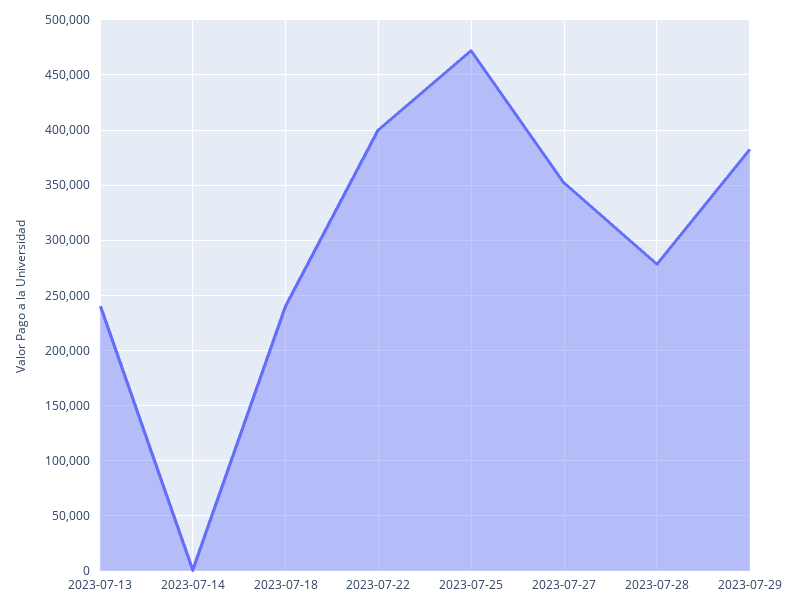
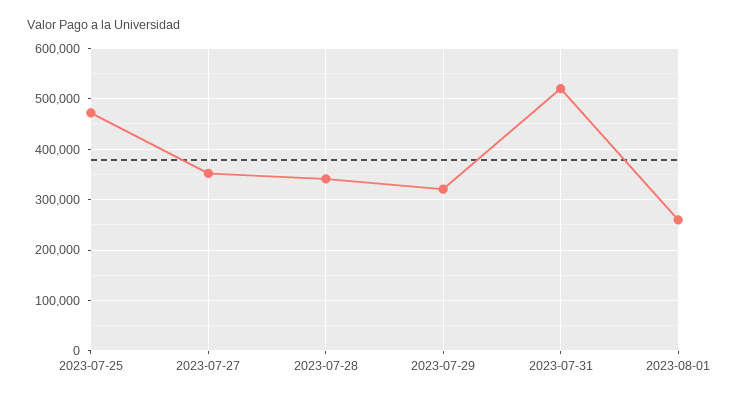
2023-07-13: 240000 -> none
2023-07-14: 0 -> none
2023-07-18: 240000 -> none
2023-07-22: 400000 -> none
2023-07-28: 280000 -> 340000
2023-07-29: 380000 -> 320000
2023-07-31: none -> 520000
2023-08-01: none -> 260000

